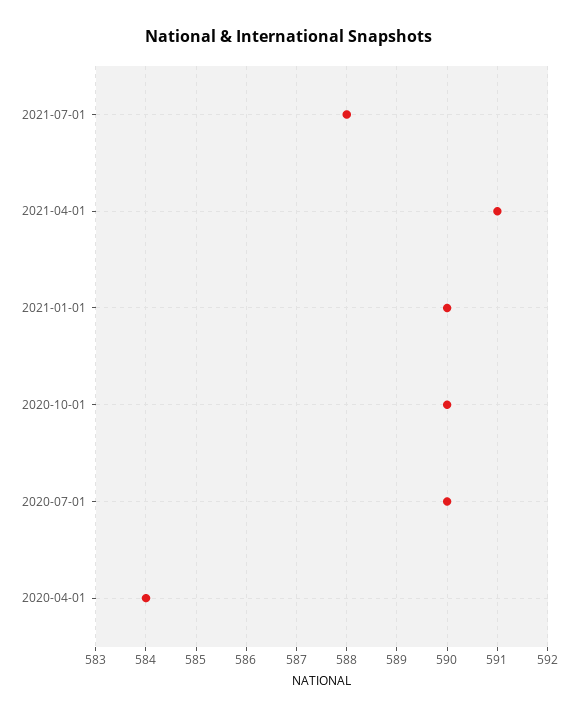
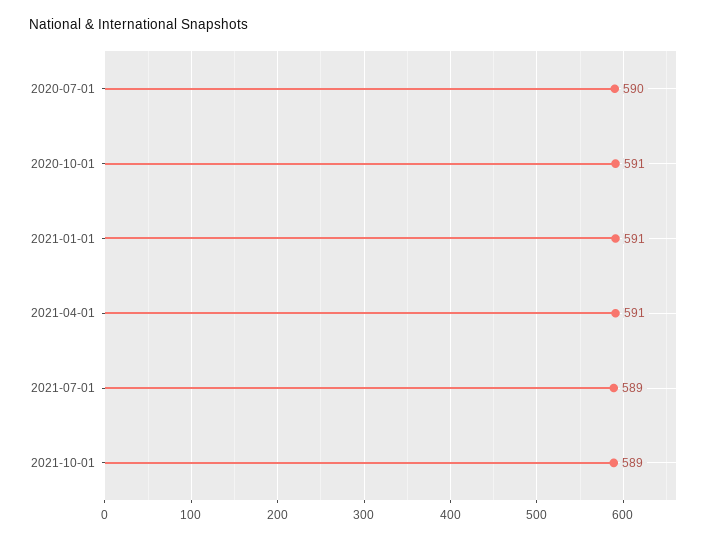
2021-07-01: 588 -> 589
2021-01-01: 590 -> 591
2020-10-01: 590 -> 591
2020-04-01: 584 -> none
2021-10-01: none -> 589

